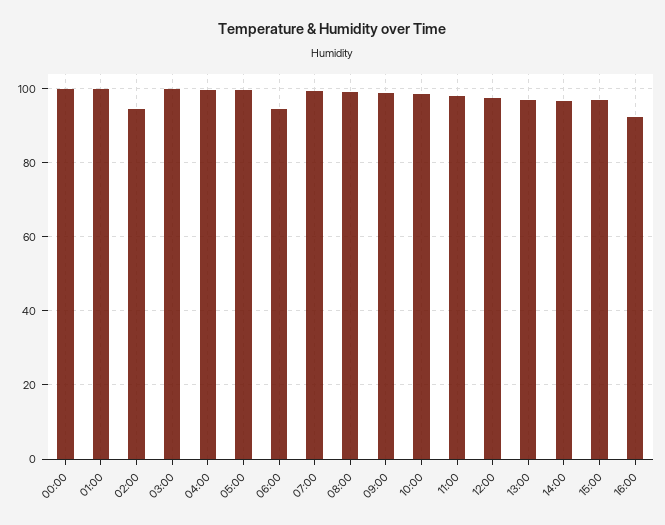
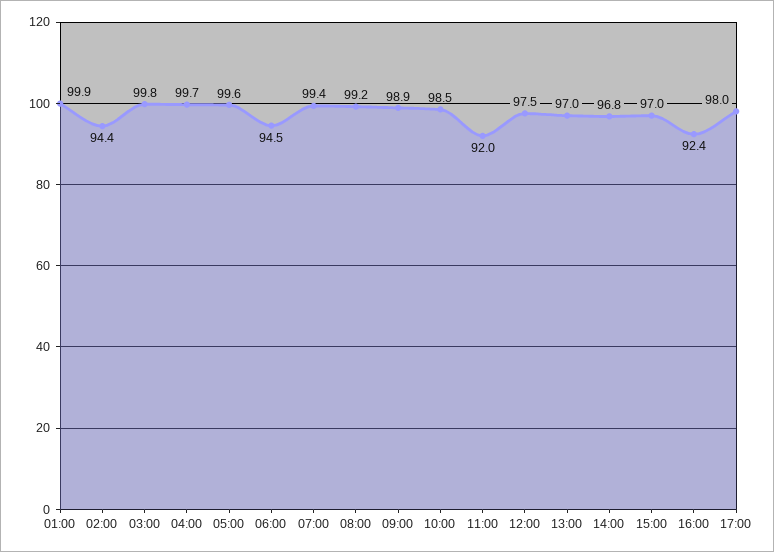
00:00: 100 -> none
11:00: 98 -> 92
17:00: none -> 98

